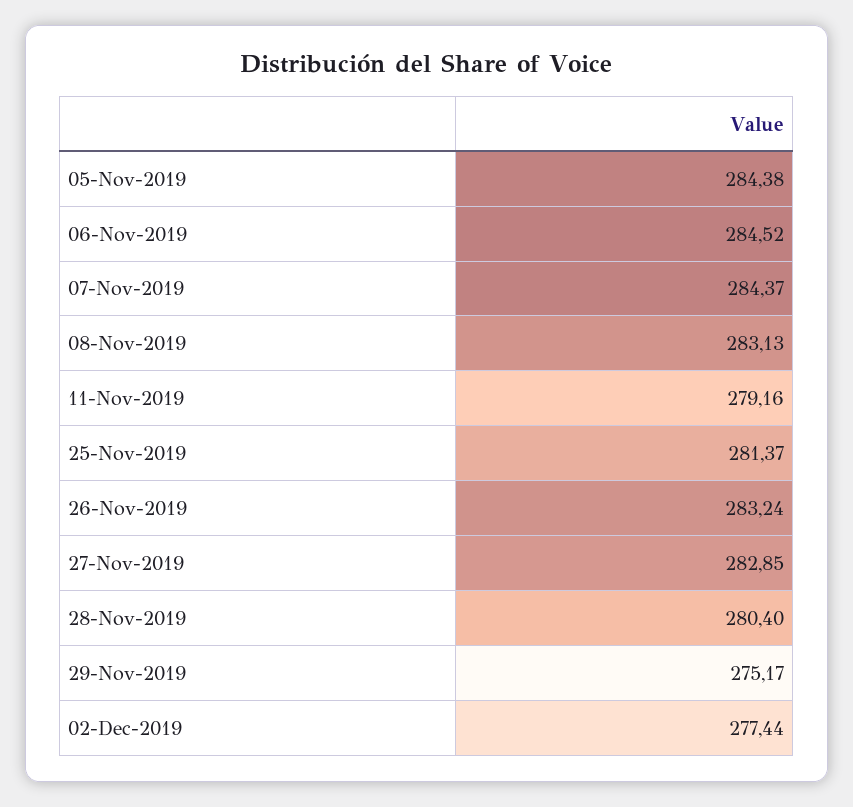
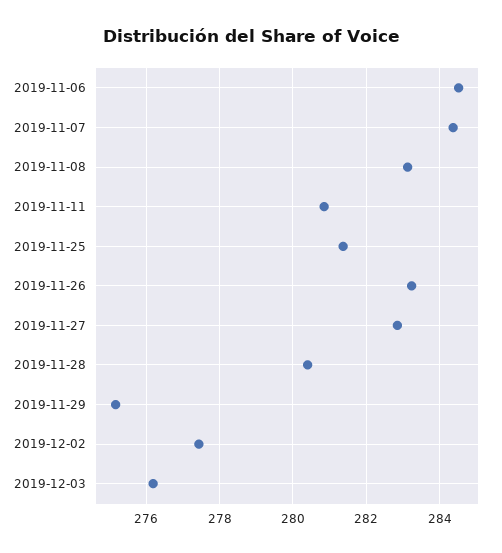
05-Nov-2019: 284.38 -> none
11-Nov-2019: 279.16 -> 280.8
2019-12-03: none -> 276.2

